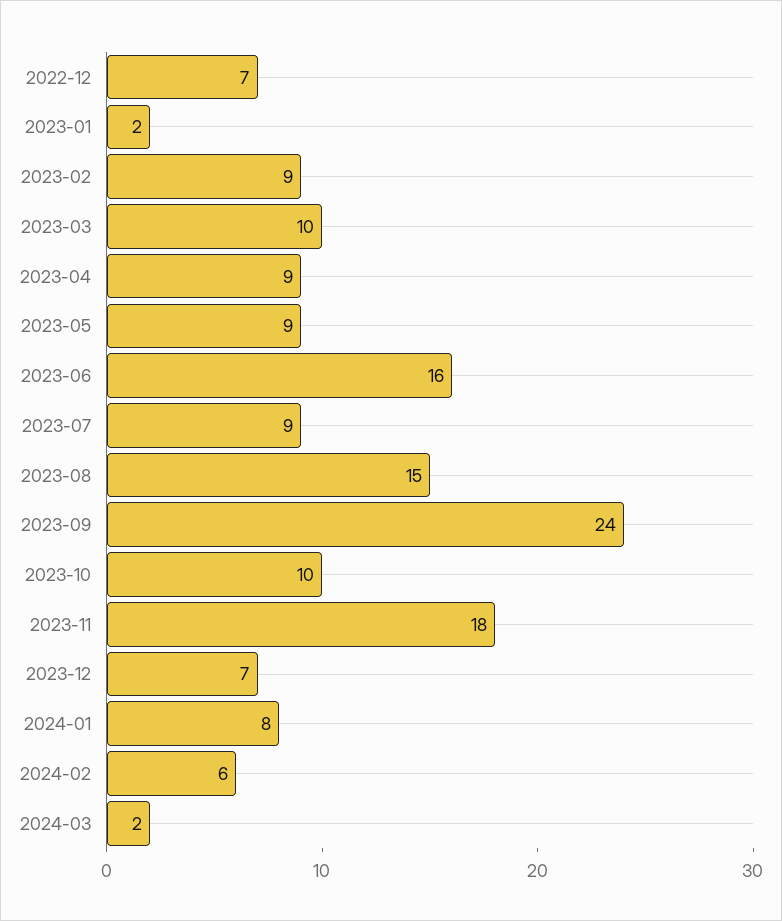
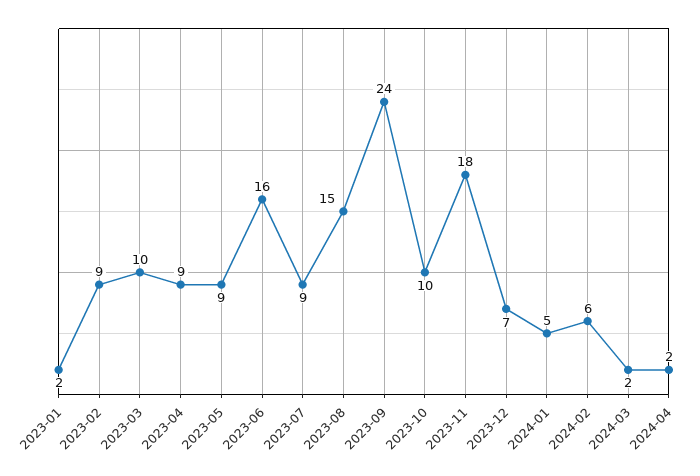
2022-12: 7 -> none
2024-01: 8 -> 5
2024-04: none -> 2

